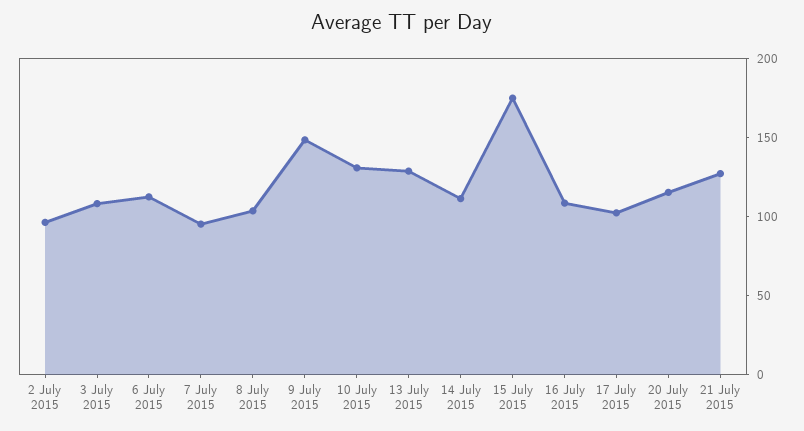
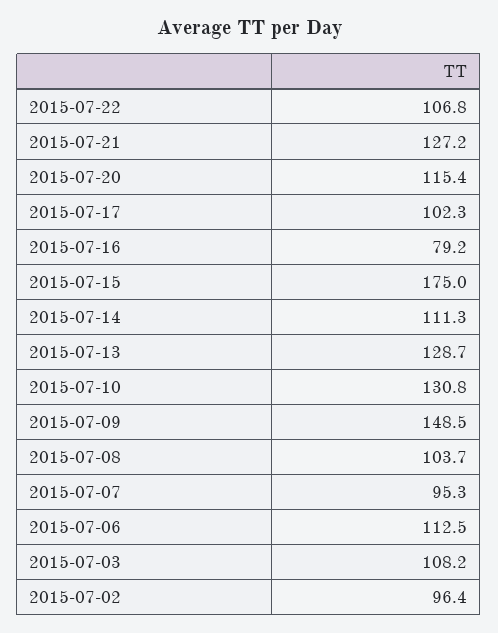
16 July 2015: 110 -> 79.2
2015-07-22: none -> 106.8

